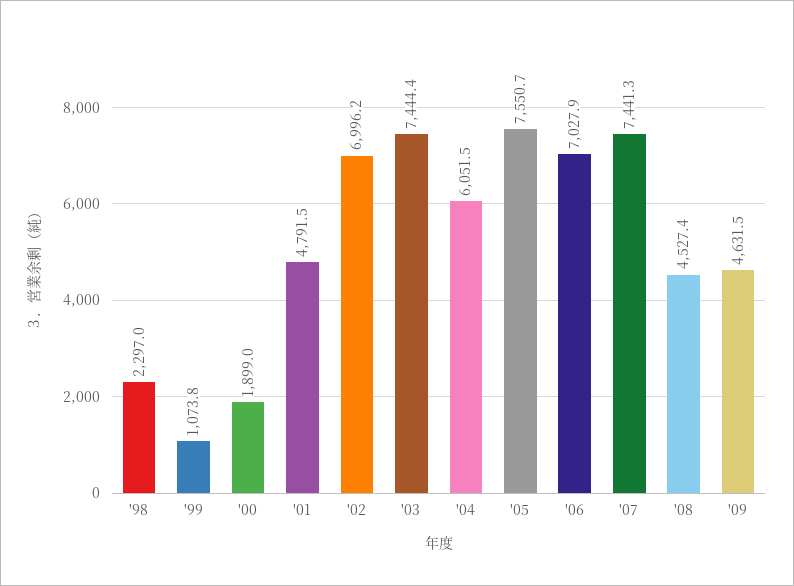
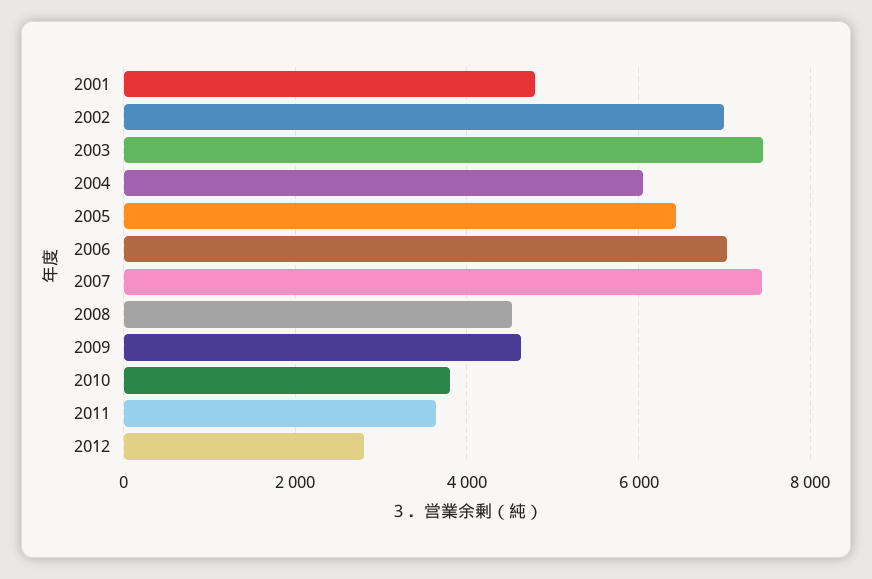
'98: 2297 -> none
'99: 1073.8 -> none
'00: 1899 -> none
'05: 7550.7 -> 6400
2010: none -> 3800
2011: none -> 3600
2012: none -> 2800

